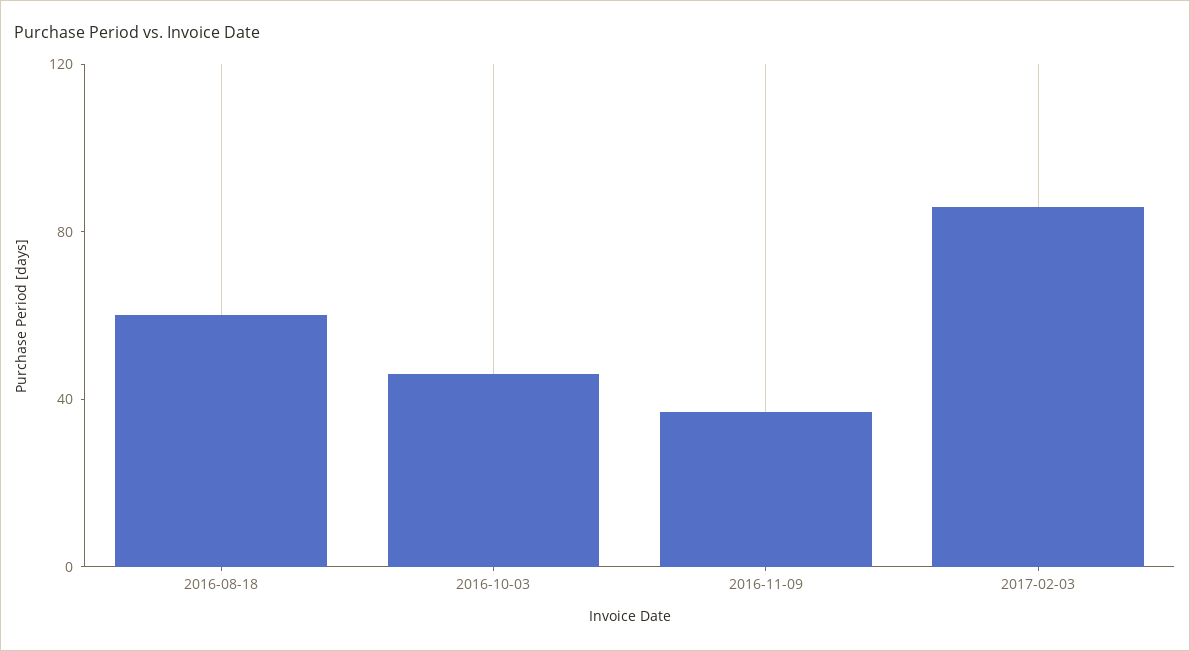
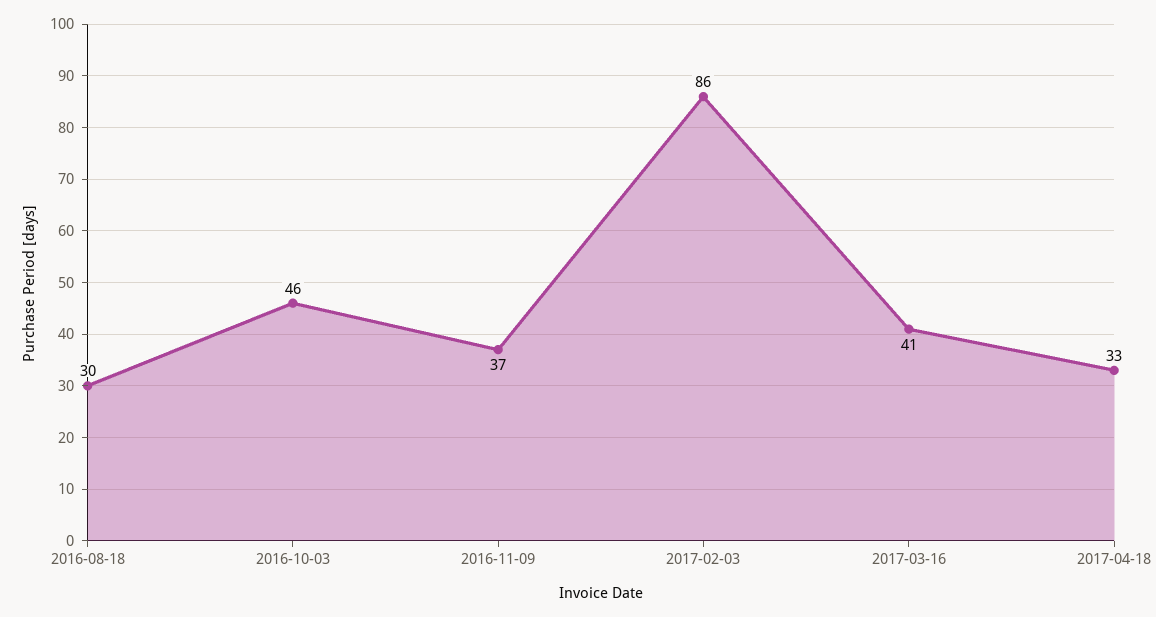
2016-08-18: 60 -> 30
2017-03-16: none -> 41
2017-04-18: none -> 33

